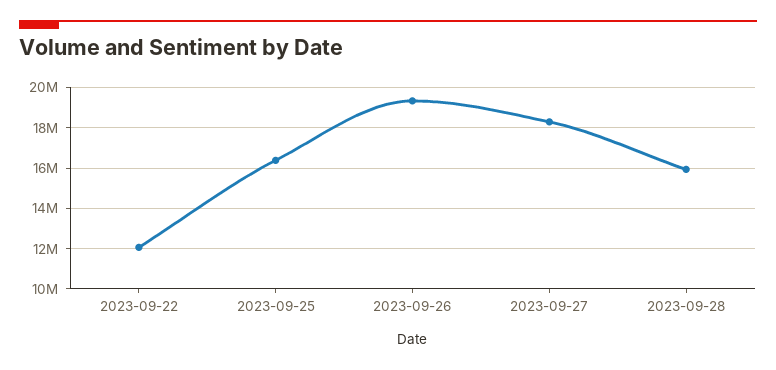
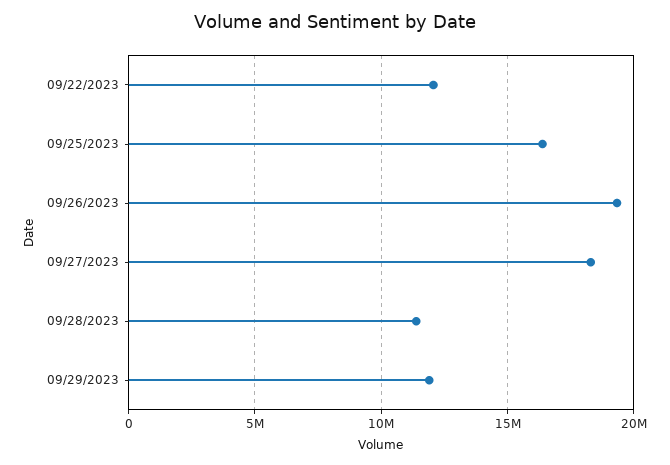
2023-09-28: 16000000 -> 11500000
09/29/2023: none -> 12000000

